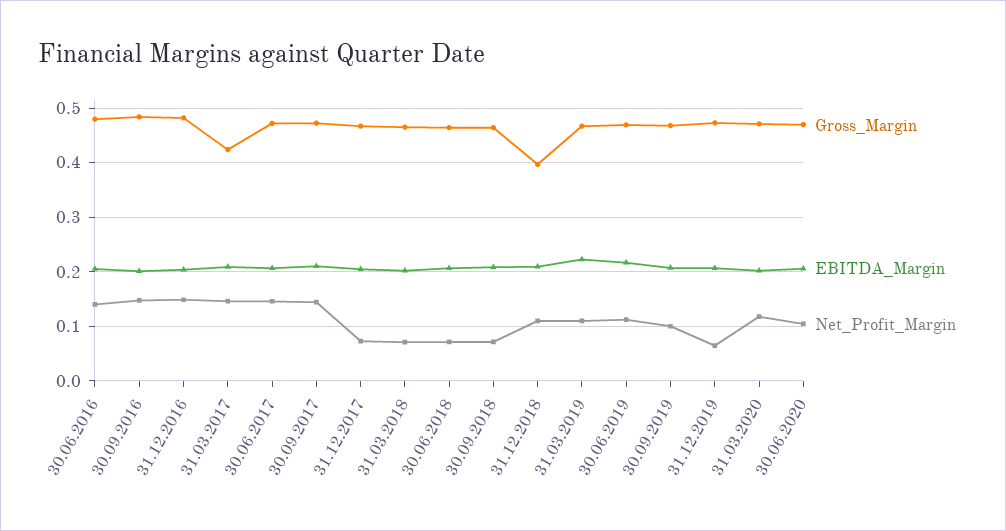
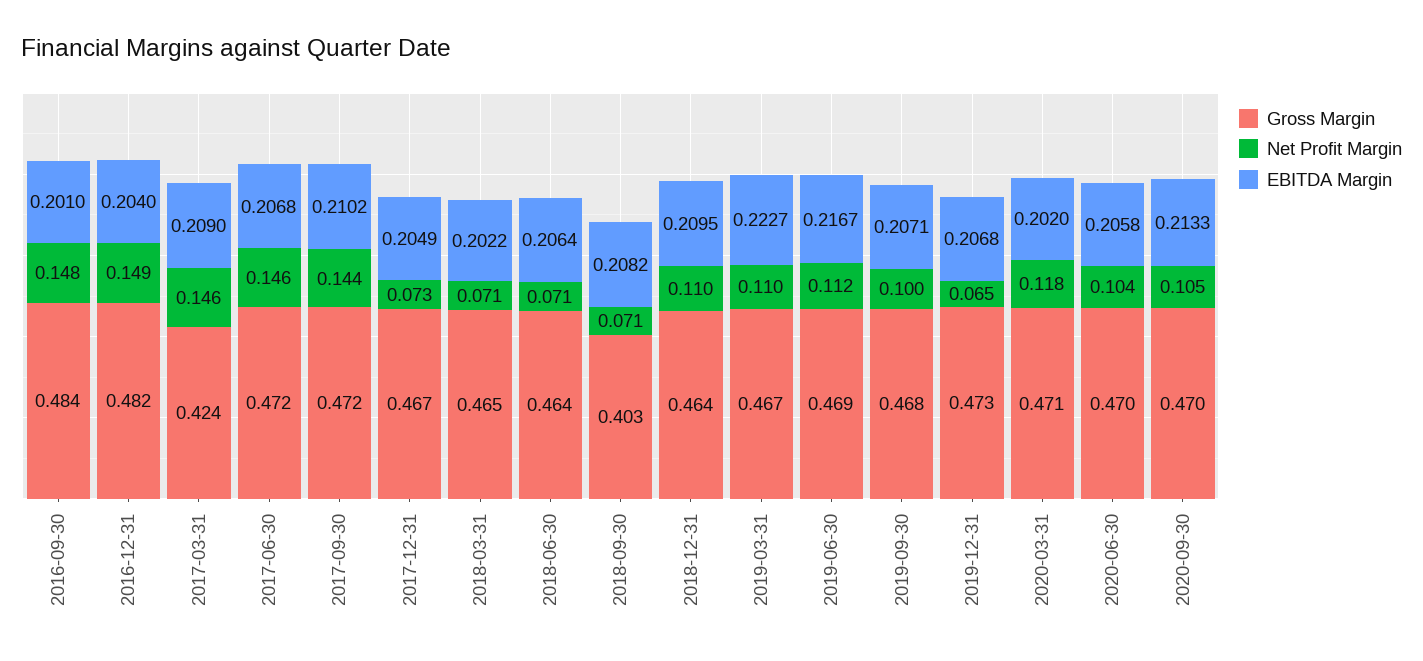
Gross_Margin, 30.06.2016: 0.48 -> none
EBITDA_Margin, 30.06.2016: 0.2 -> none
Net_Profit_Margin, 30.06.2016: 0.14 -> none
Gross_Margin, 30.09.2018: 0.46 -> 0.403
Gross_Margin, 31.12.2018: 0.4 -> 0.464
Gross_Margin, 2020-09-30: none -> 0.47
Net_Profit_Margin, 2020-09-30: none -> 0.105
EBITDA_Margin, 2020-09-30: none -> 0.2133

